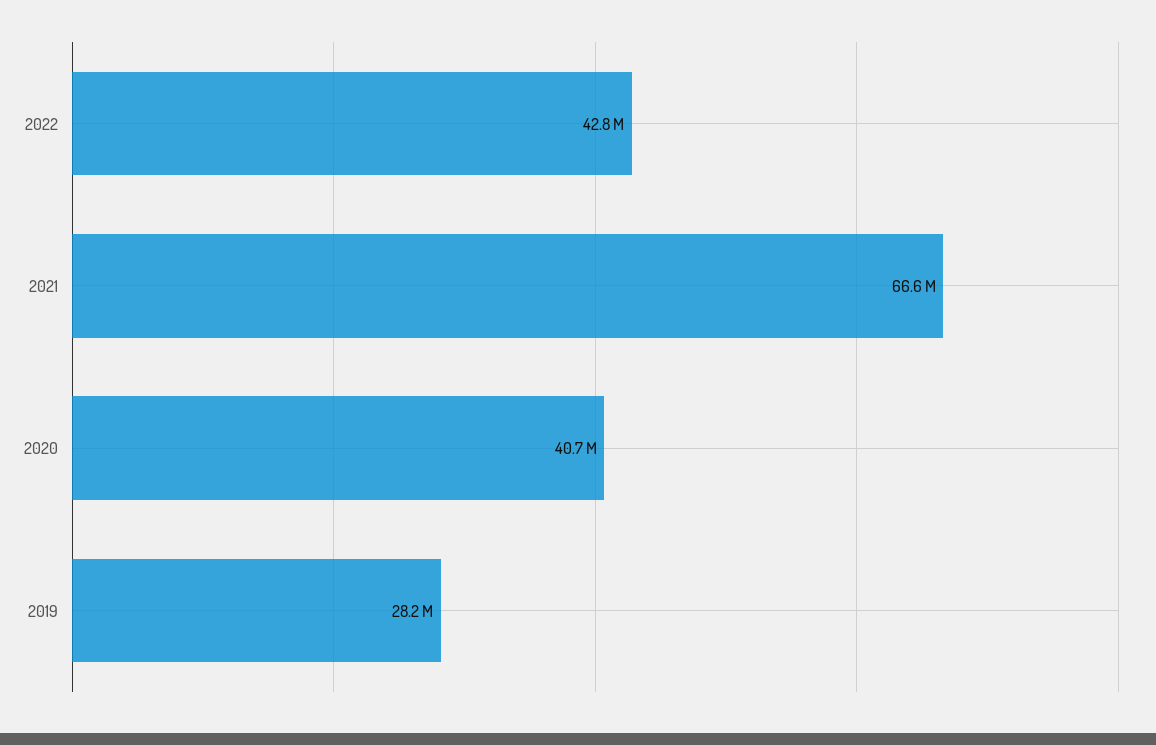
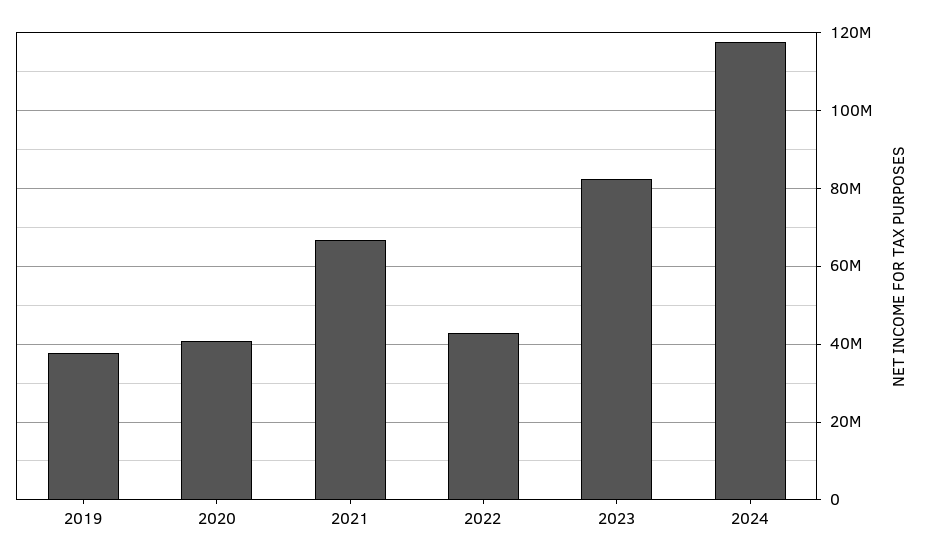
2019: 28200000 -> 38000000
2023: none -> 82000000
2024: none -> 118000000

